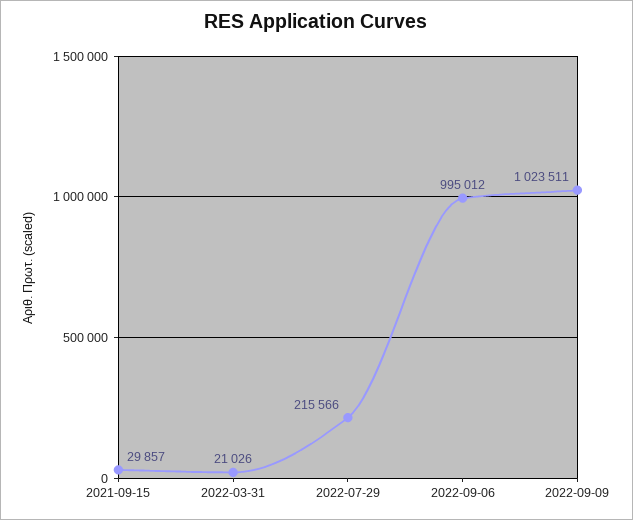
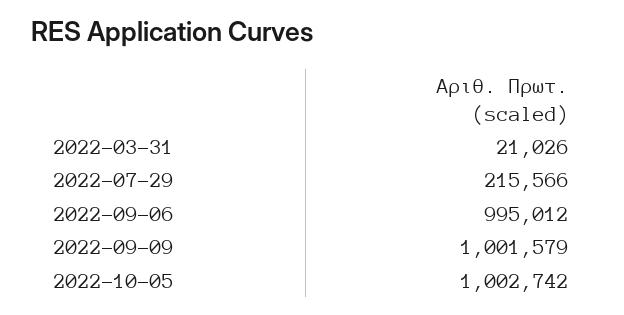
2021-09-15: 29857 -> none
2022-09-09: 1023511 -> 1001579
2022-10-05: none -> 1002742

